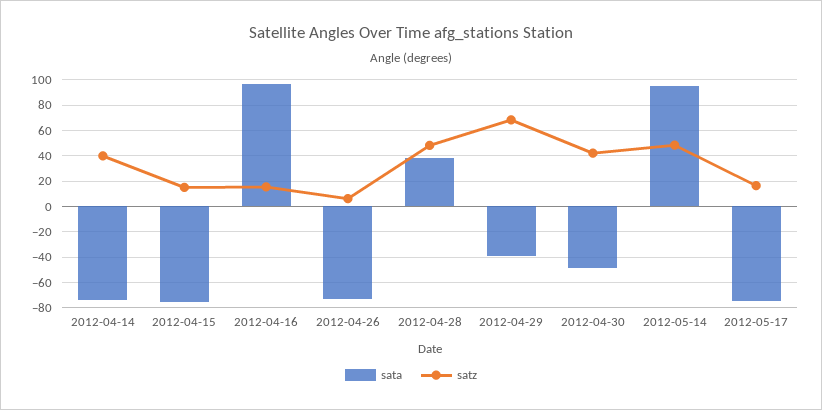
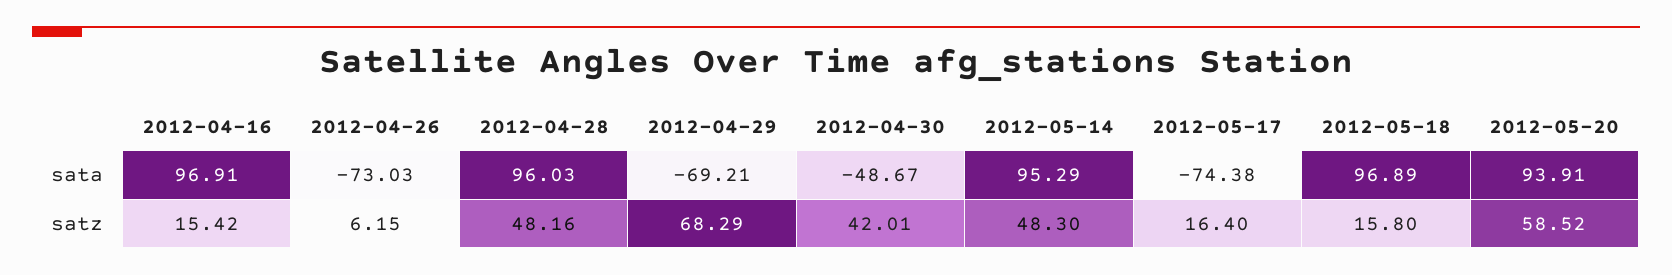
sata, 2012-04-14: -75 -> none
satz, 2012-04-14: 40 -> none
sata, 2012-04-15: -75 -> none
satz, 2012-04-15: 15 -> none
sata, 2012-04-28: 40 -> 96.03
sata, 2012-04-29: -40 -> -69.21
sata, 2012-05-18: none -> 96.89
sata, 2012-05-20: none -> 93.91
satz, 2012-05-18: none -> 15.8
satz, 2012-05-20: none -> 58.52

